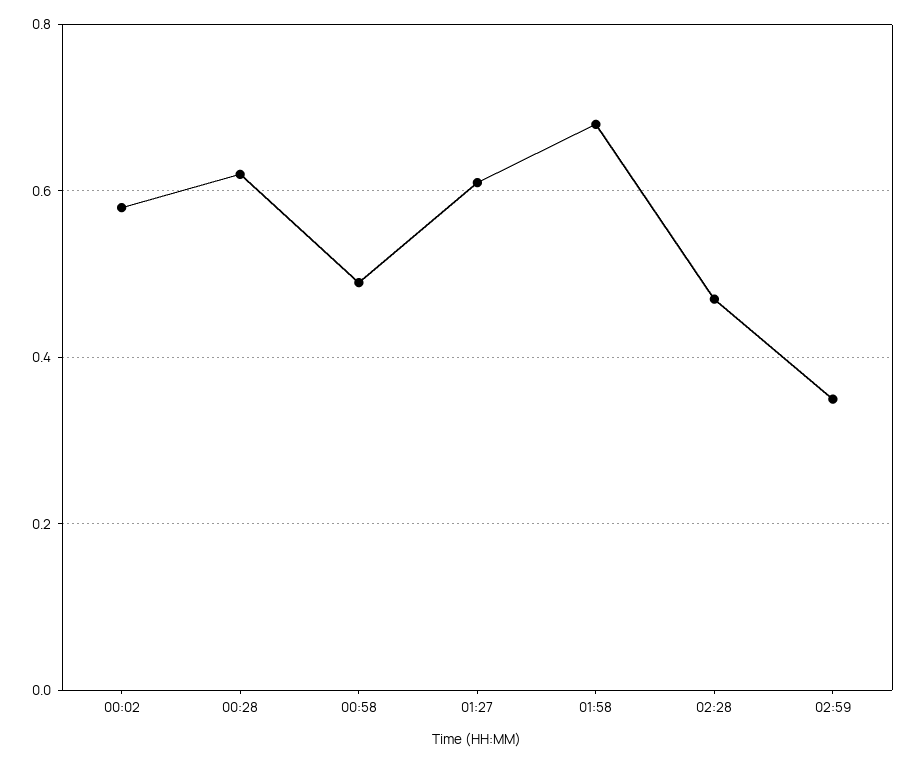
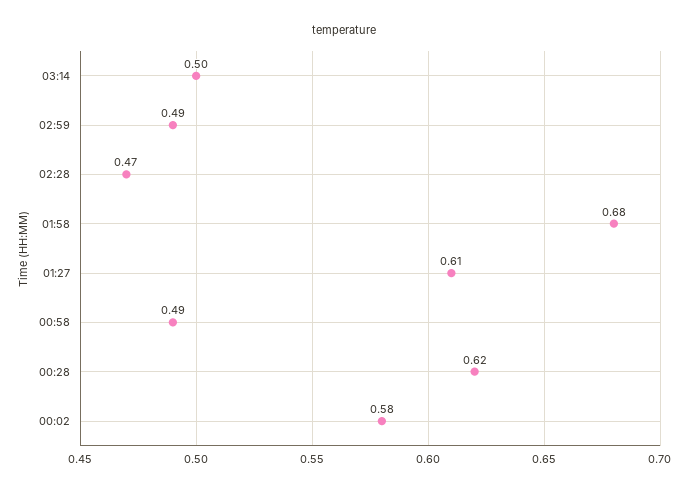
02:59: 0.35 -> 0.49
03:14: none -> 0.5

